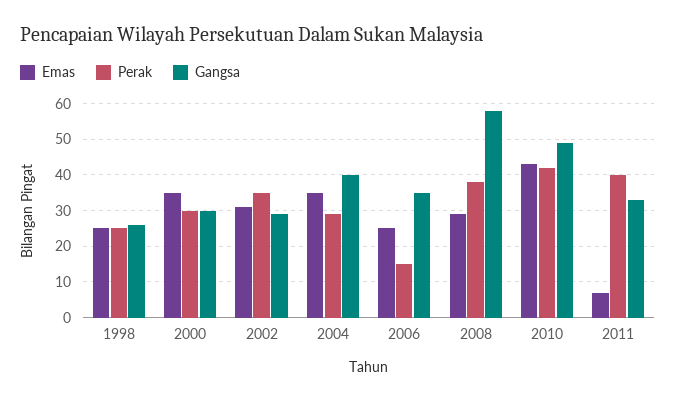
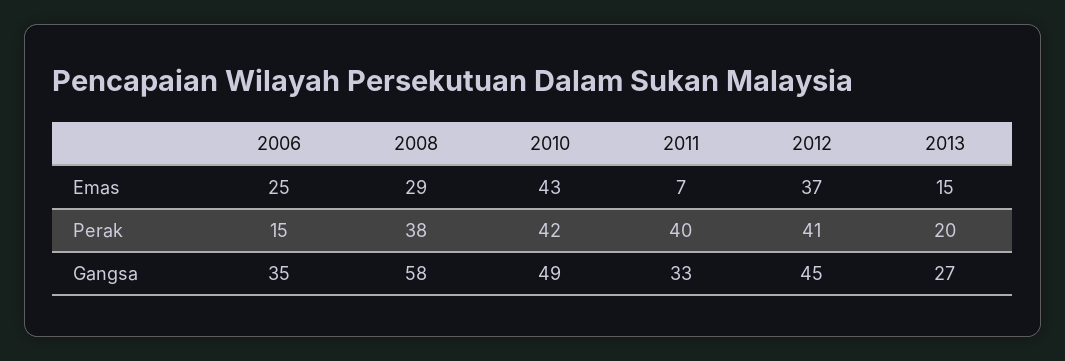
Emas, 1998: 25 -> none
Perak, 1998: 25 -> none
Gangsa, 1998: 25 -> none
Emas, 2000: 35 -> none
Perak, 2000: 30 -> none
Gangsa, 2000: 30 -> none
Emas, 2002: 30 -> none
Perak, 2002: 35 -> none
Gangsa, 2002: 30 -> none
Emas, 2004: 35 -> none
Perak, 2004: 30 -> none
Gangsa, 2004: 40 -> none
Emas, 2012: none -> 37
Emas, 2013: none -> 15
Perak, 2012: none -> 41
Perak, 2013: none -> 20
Gangsa, 2012: none -> 45
Gangsa, 2013: none -> 27

